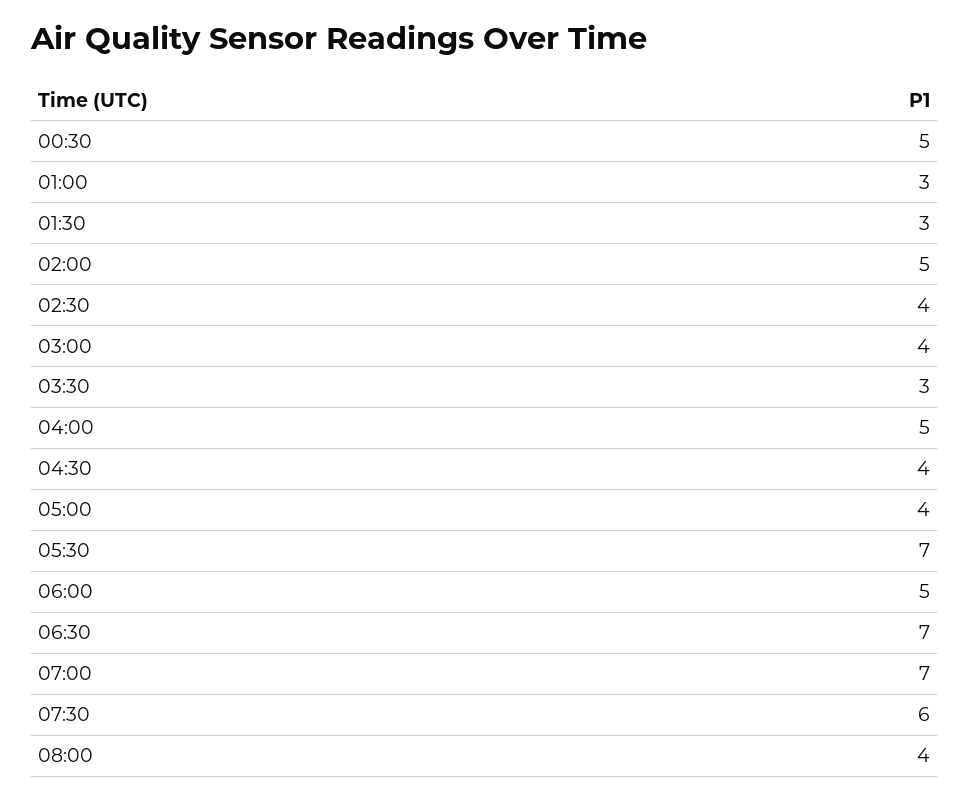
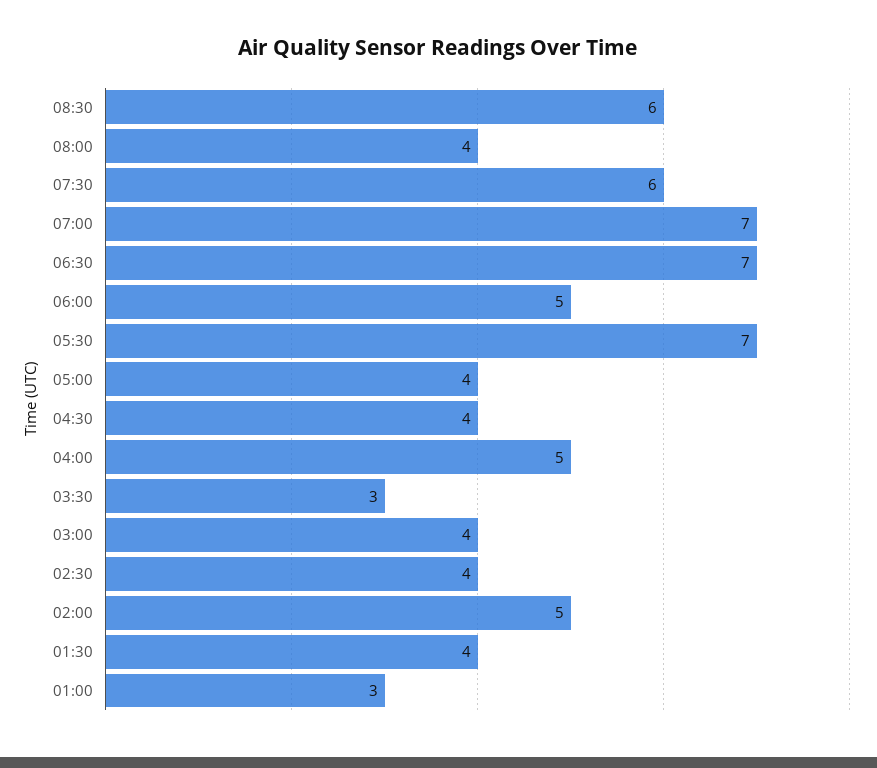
00:30: 5 -> none
01:30: 3 -> 4
08:30: none -> 6

